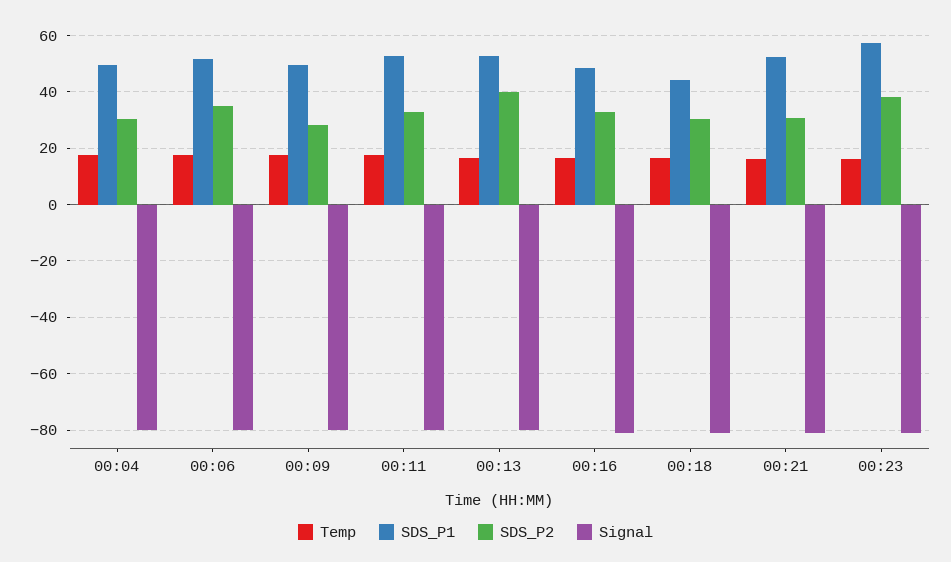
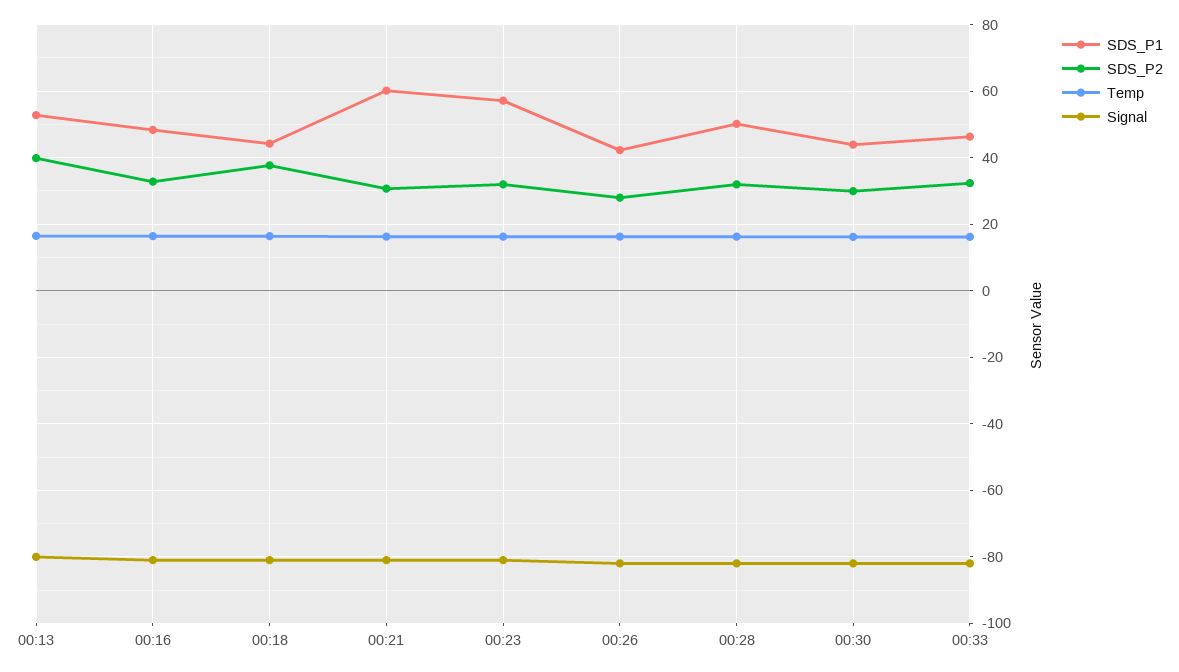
Temp, 00:04: 17.5 -> none
SDS_P1, 00:04: 50 -> none
SDS_P2, 00:04: 30 -> none
Signal, 00:04: -80 -> none
Temp, 00:06: 17.5 -> none
SDS_P1, 00:06: 52.5 -> none
SDS_P2, 00:06: 35 -> none
Signal, 00:06: -80 -> none
Temp, 00:09: 17.5 -> none
SDS_P1, 00:09: 50 -> none
SDS_P2, 00:09: 27.5 -> none
Signal, 00:09: -80 -> none
Temp, 00:11: 17.5 -> none
SDS_P1, 00:11: 52.5 -> none
SDS_P2, 00:11: 32.5 -> none
Signal, 00:11: -80 -> none
SDS_P2, 00:18: 30 -> 38
SDS_P1, 00:21: 52.5 -> 60
SDS_P2, 00:23: 37.5 -> 32
SDS_P1, 00:26: none -> 42
SDS_P2, 00:26: none -> 28
Temp, 00:26: none -> 16
Signal, 00:26: none -> -82
SDS_P1, 00:28: none -> 50
SDS_P2, 00:28: none -> 32
Temp, 00:28: none -> 16
Signal, 00:28: none -> -82
SDS_P1, 00:30: none -> 44
SDS_P2, 00:30: none -> 30
Temp, 00:30: none -> 16
Signal, 00:30: none -> -82
SDS_P1, 00:33: none -> 46
SDS_P2, 00:33: none -> 32
Temp, 00:33: none -> 16
Signal, 00:33: none -> -82

